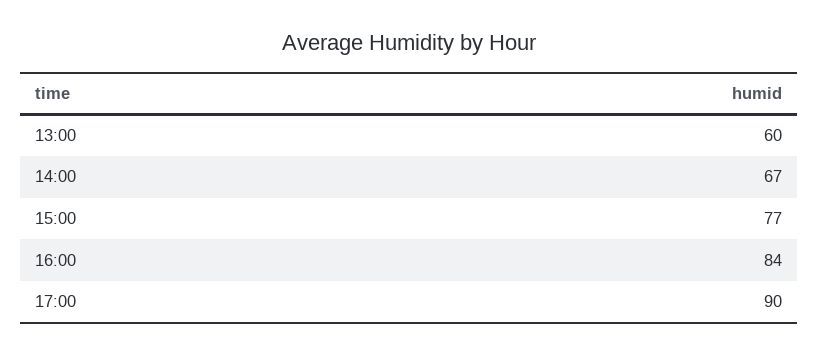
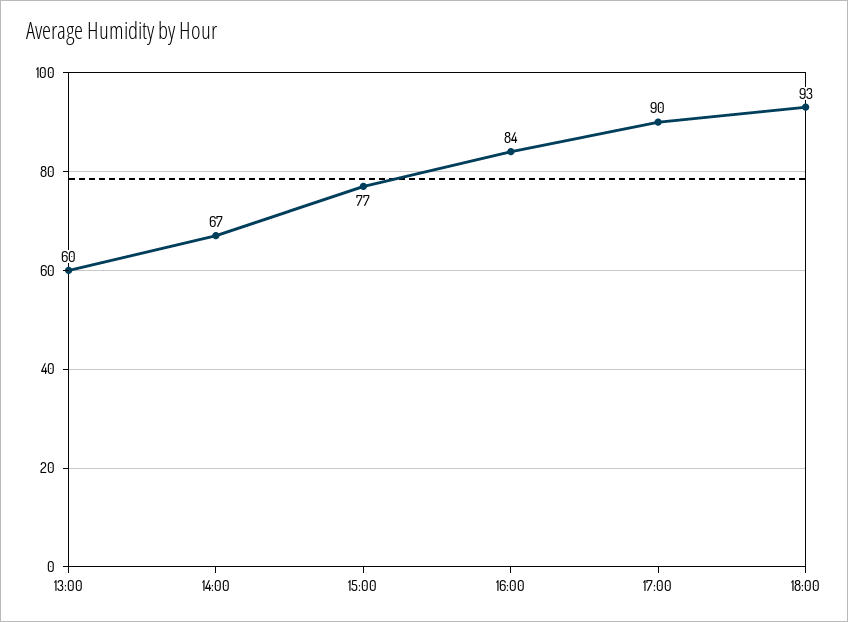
18:00: none -> 93

